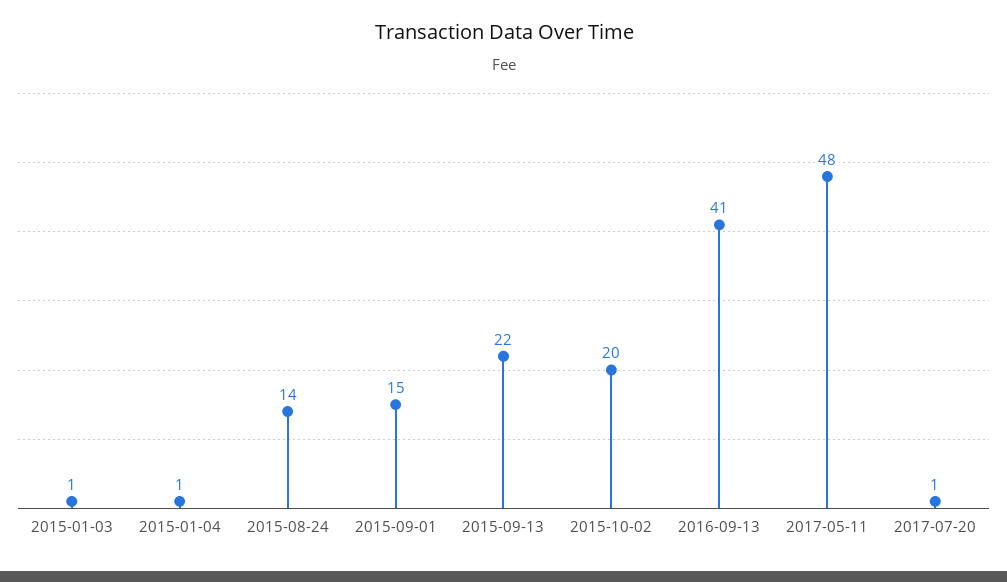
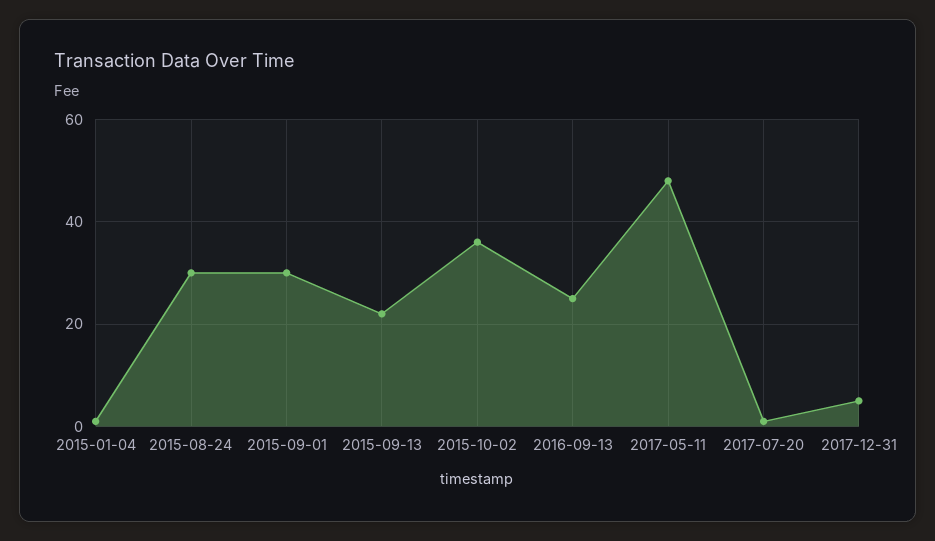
2015-01-03: 1 -> none
2015-08-24: 14 -> 30
2015-09-01: 15 -> 30
2015-10-02: 20 -> 35
2016-09-13: 41 -> 25
2017-12-31: none -> 5

